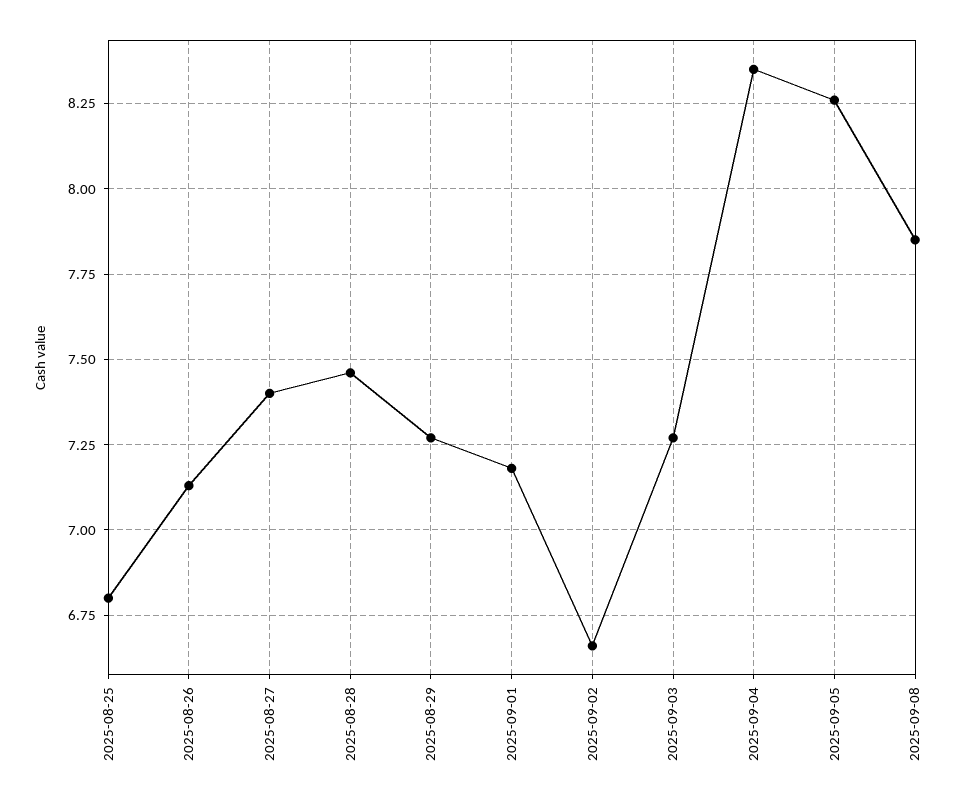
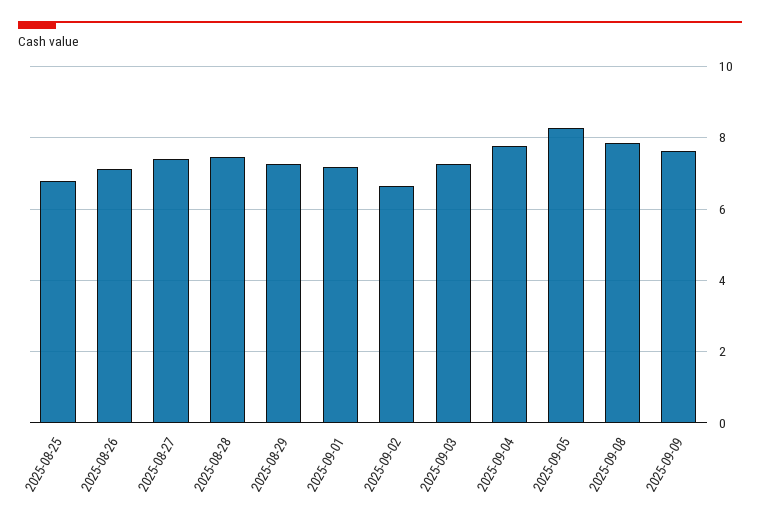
2025-09-04: 8.35 -> 7.8
2025-09-09: none -> 7.6

